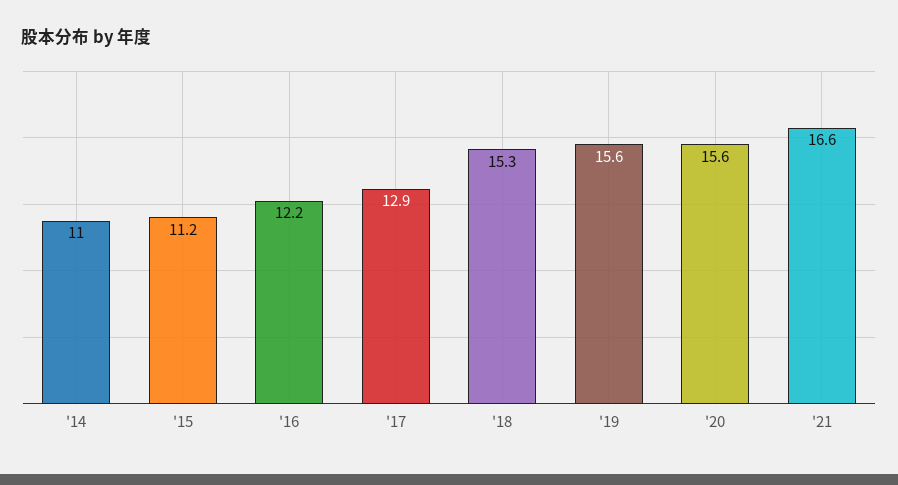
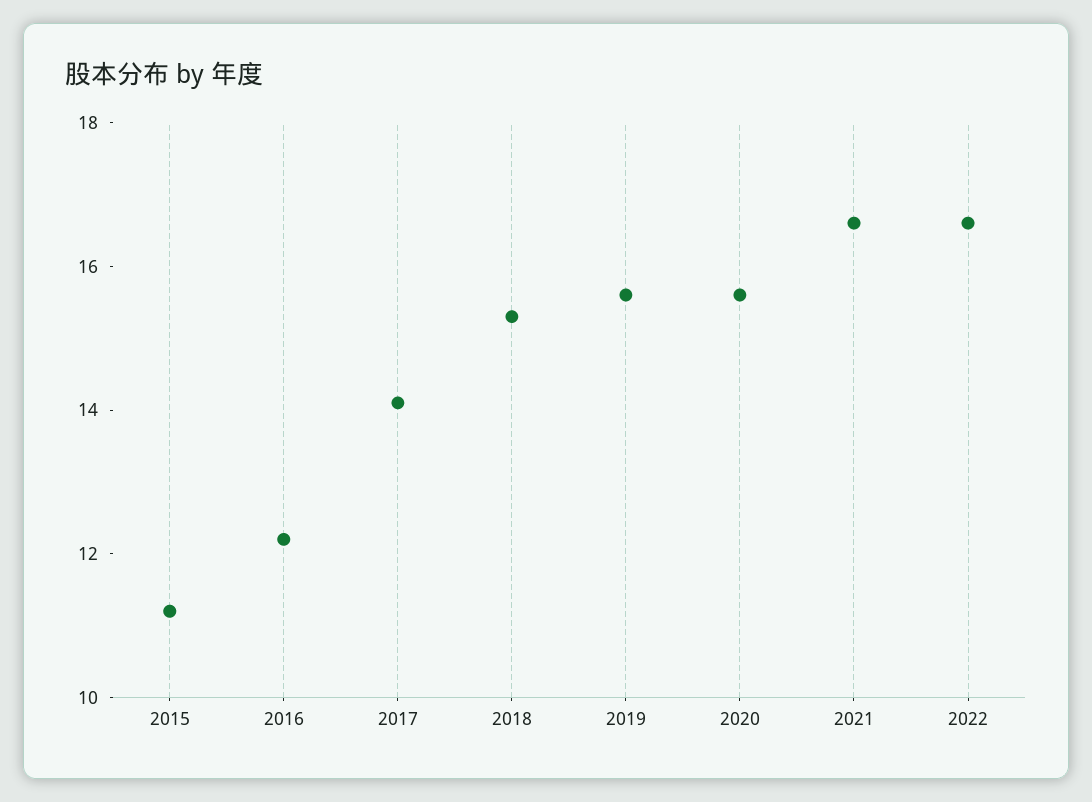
'14: 11 -> none
'17: 12.9 -> 14
2022: none -> 16.5

